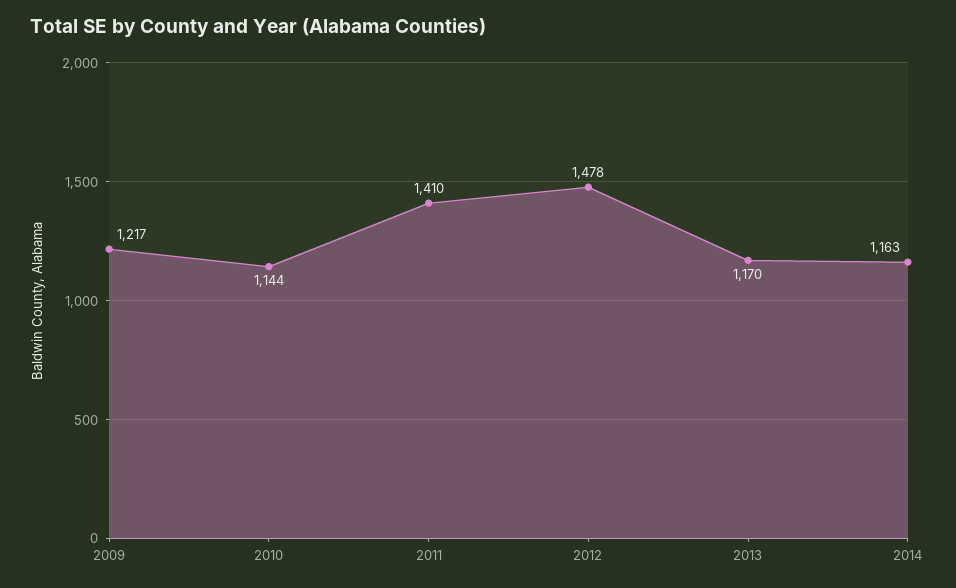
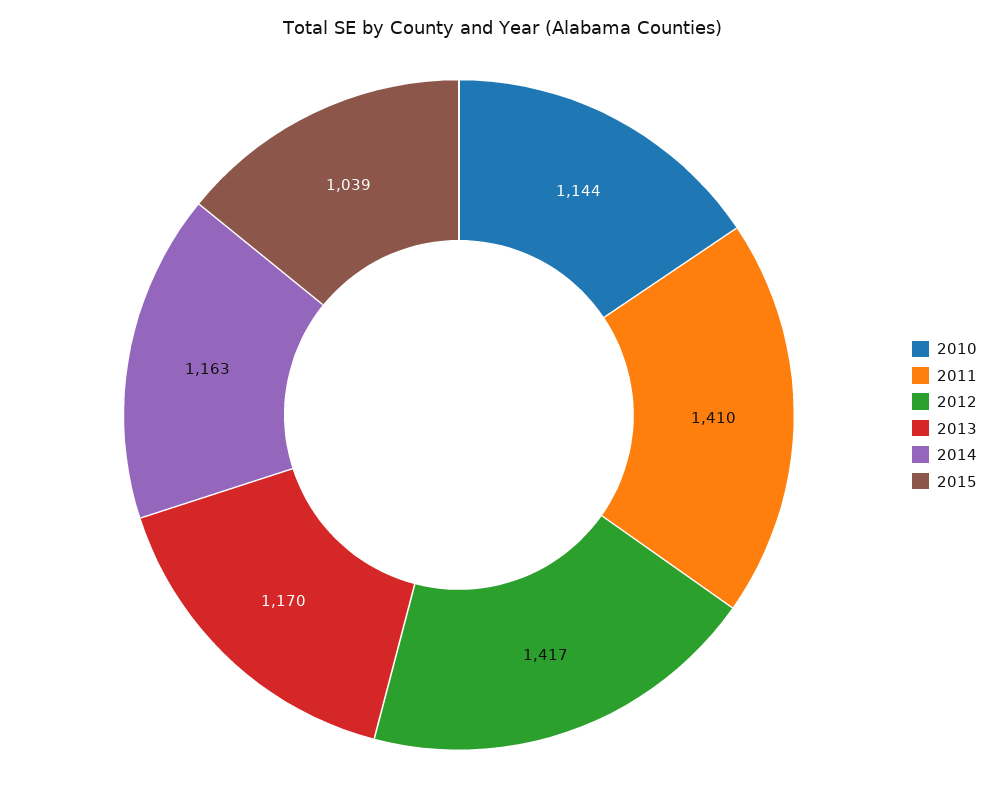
2009: 1217 -> none
2012: 1478 -> 1417
2015: none -> 1039

